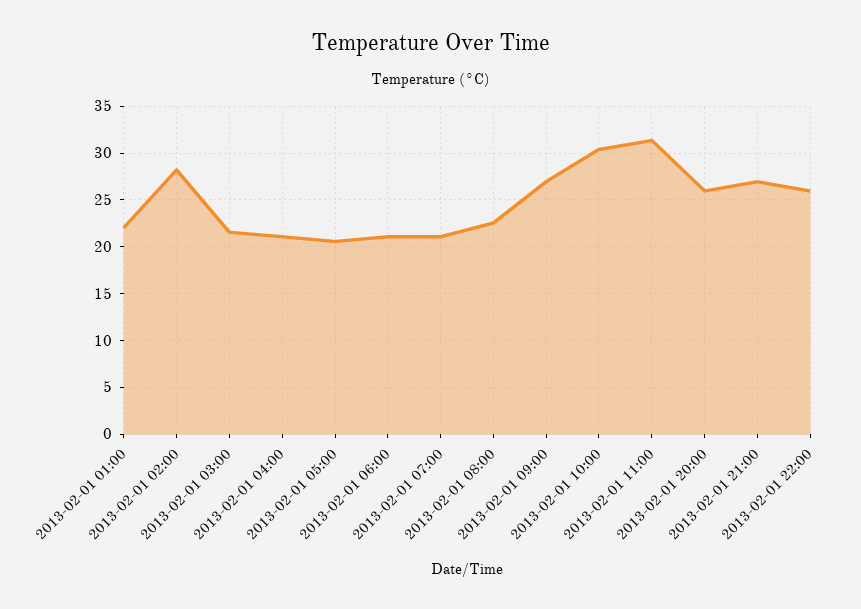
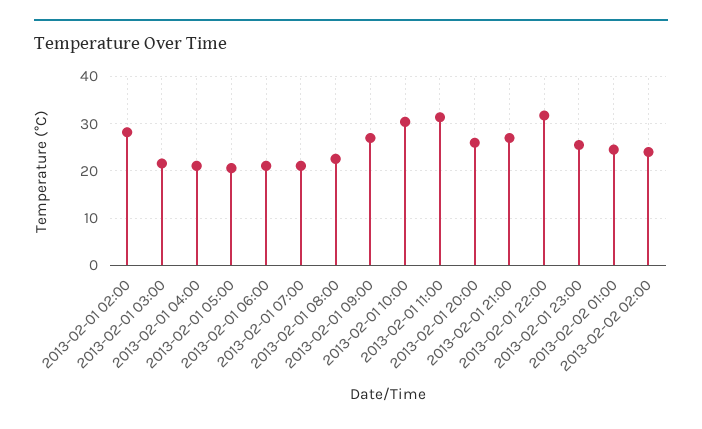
2013-02-01 01:00: 22 -> none
2013-02-01 22:00: 26 -> 32
2013-02-01 23:00: none -> 26
2013-02-02 01:00: none -> 24
2013-02-02 02:00: none -> 24

